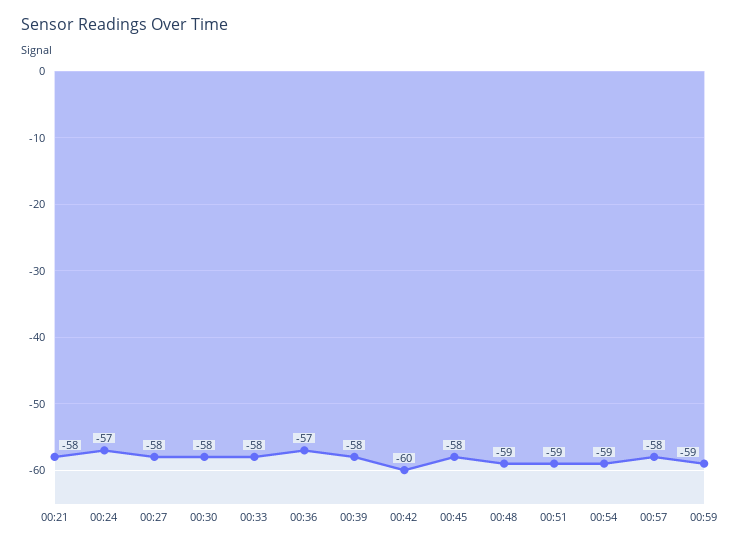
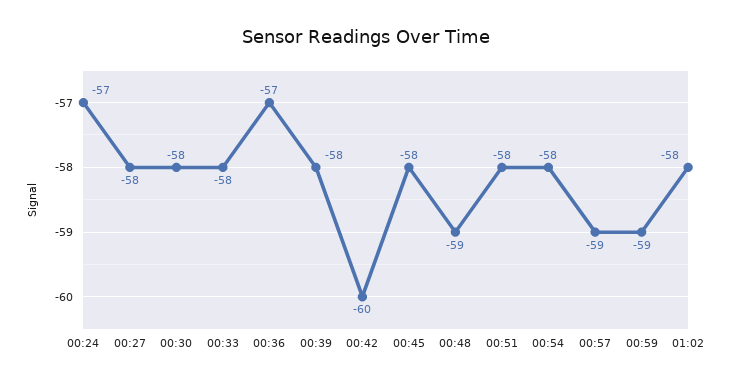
00:21: -58 -> none
00:51: -59 -> -58
00:54: -59 -> -58
00:57: -58 -> -59
01:02: none -> -58

